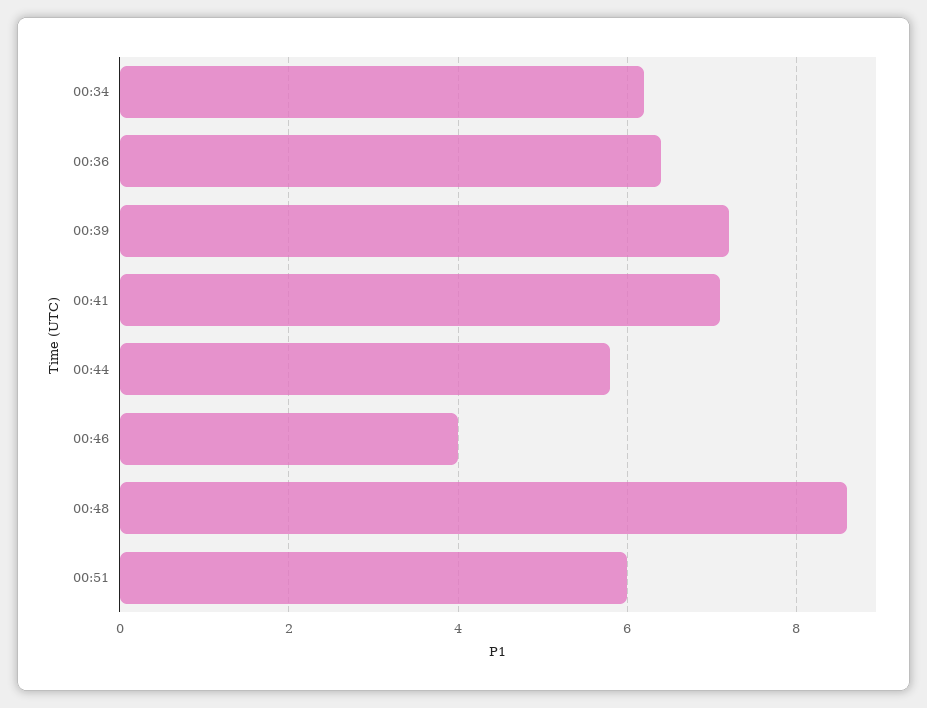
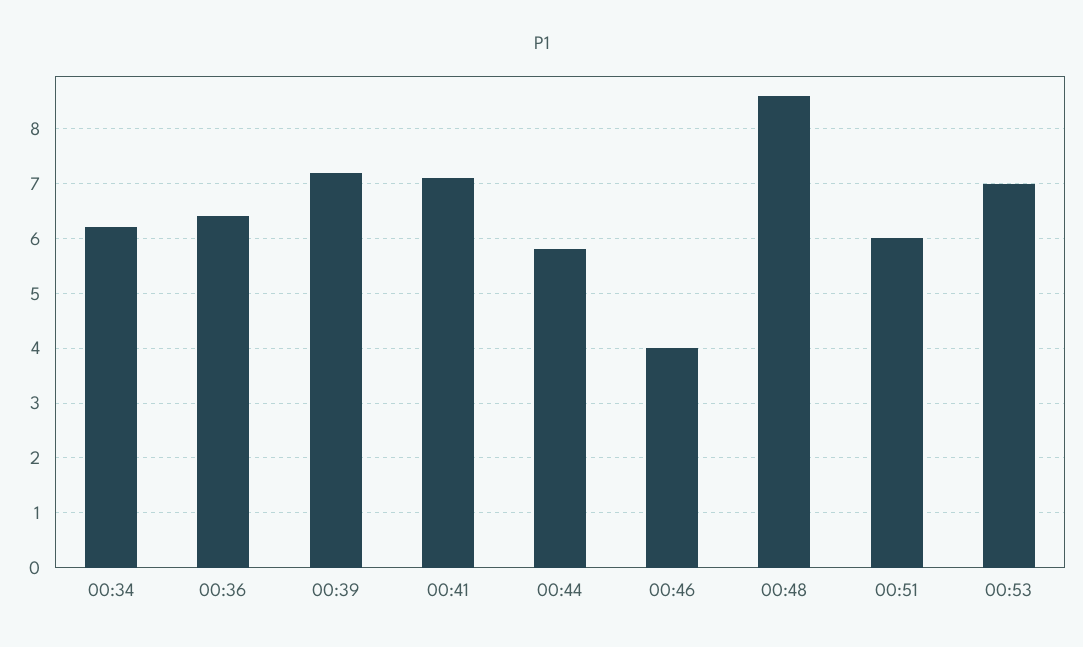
00:53: none -> 7

